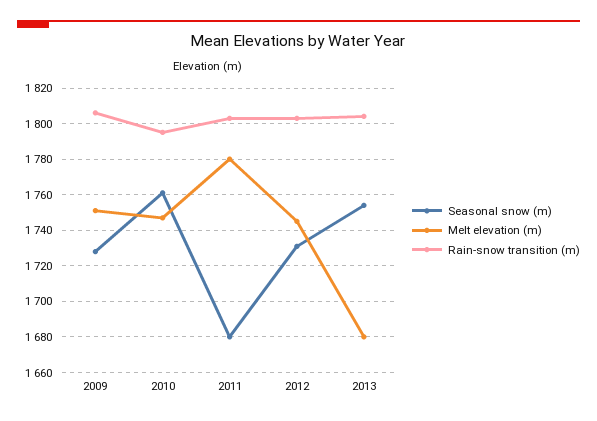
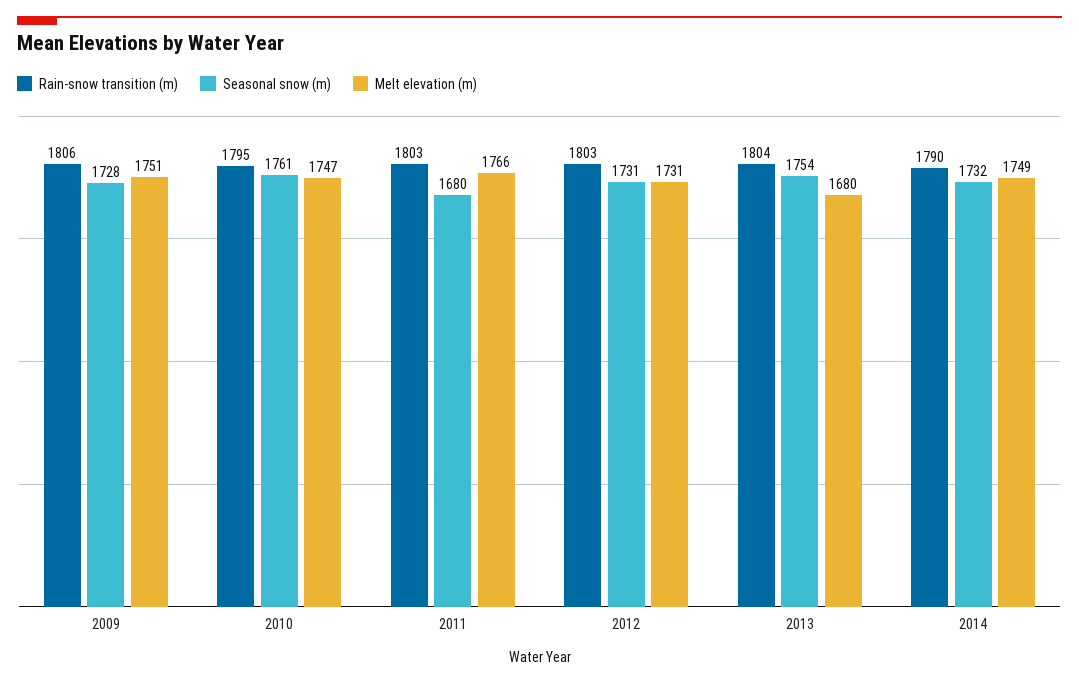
Melt elevation (m), 2011: 1780 -> 1766
Melt elevation (m), 2012: 1745 -> 1731
Rain-snow transition (m), 2014: none -> 1790
Seasonal snow (m), 2014: none -> 1732
Melt elevation (m), 2014: none -> 1749

